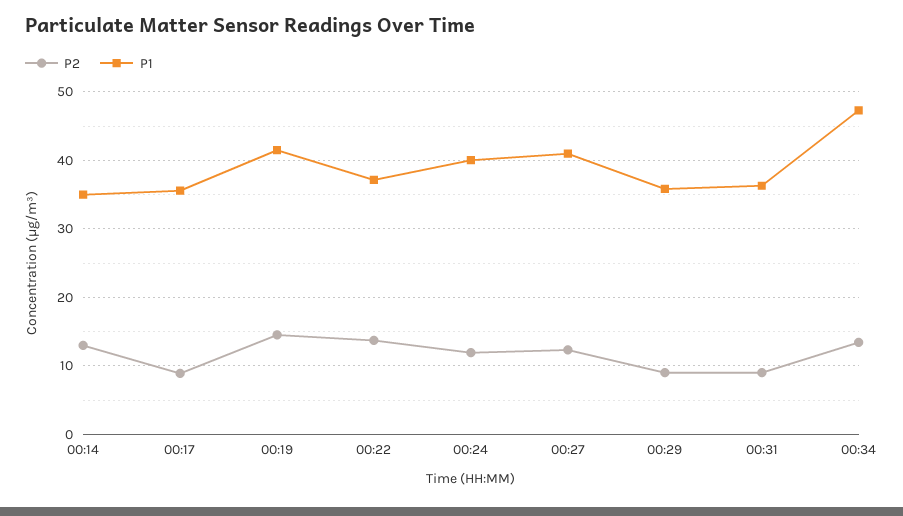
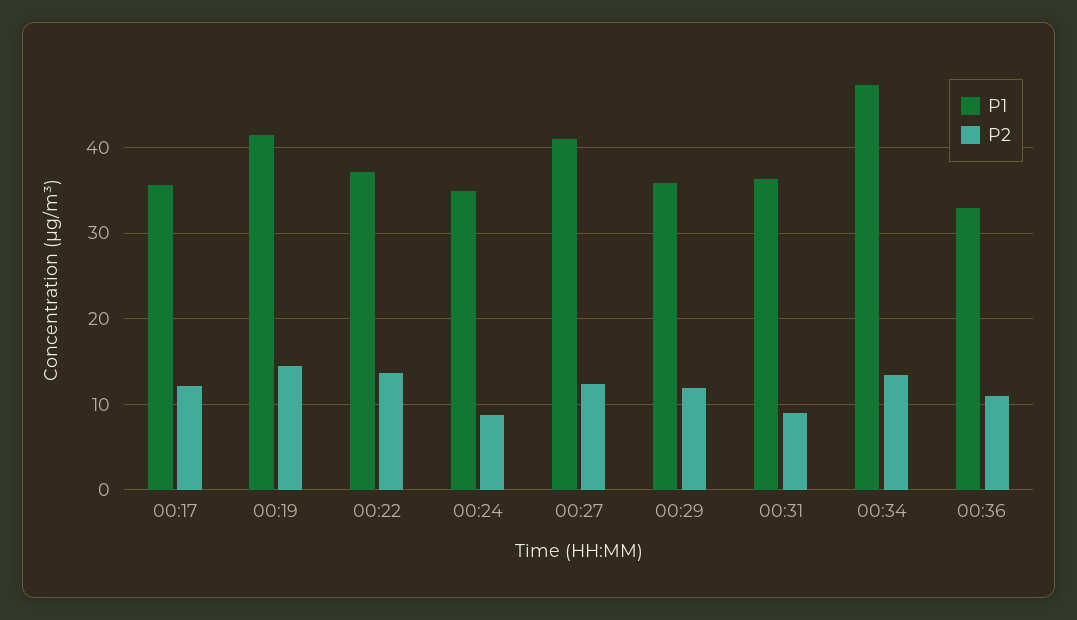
P2, 00:14: 13 -> none
P1, 00:14: 35 -> none
P2, 00:17: 9 -> 12
P2, 00:24: 12 -> 9
P1, 00:24: 40 -> 35
P2, 00:29: 9 -> 12
P1, 00:36: none -> 33
P2, 00:36: none -> 11

